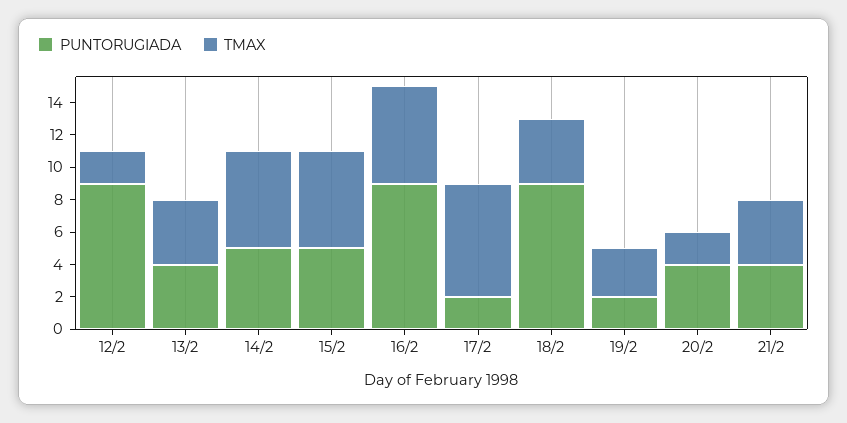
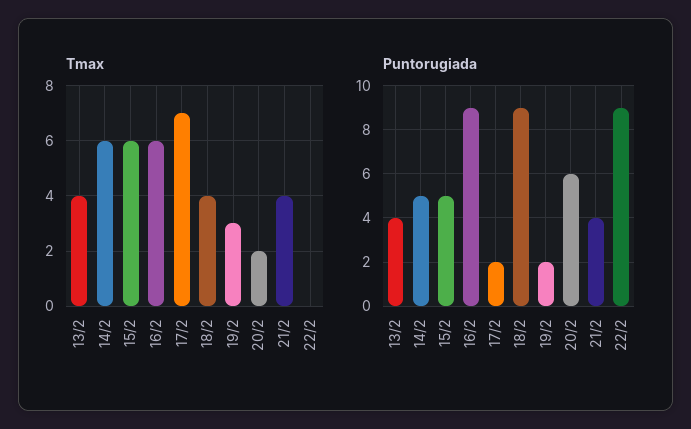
PUNTORUGIADA, 12/2: 9 -> none
TMAX, 12/2: 2 -> none
PUNTORUGIADA, 20/2: 4 -> 6
TMAX, 22/2: none -> 0
PUNTORUGIADA, 22/2: none -> 9

